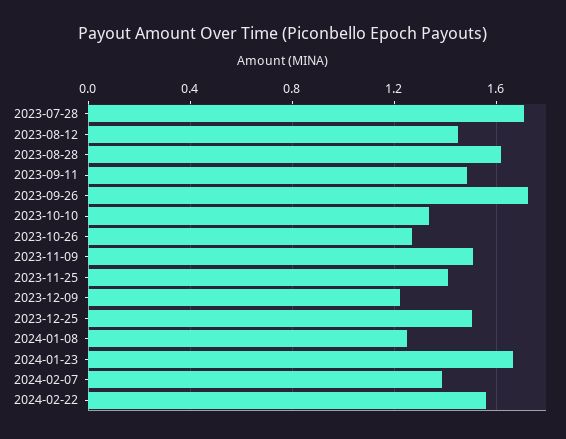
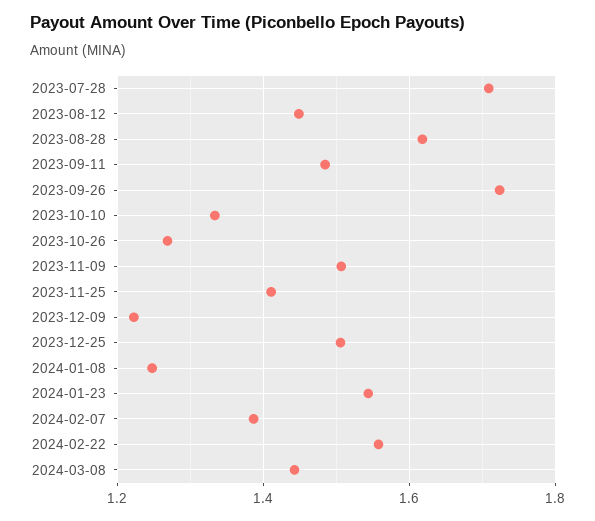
2024-01-23: 1.65 -> 1.54
2024-03-08: none -> 1.44

